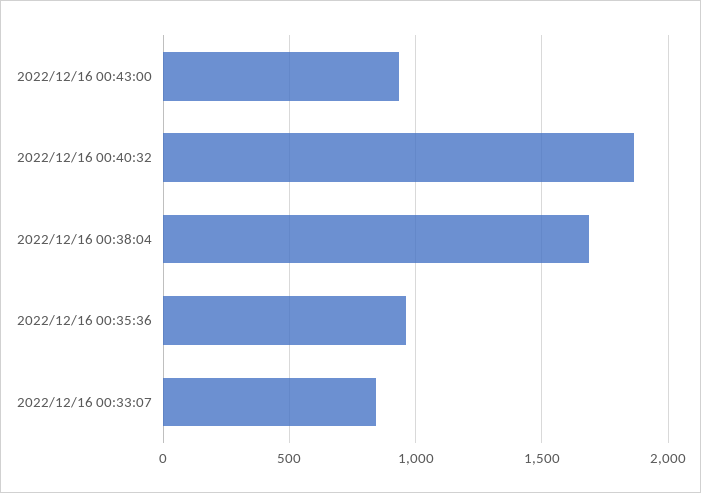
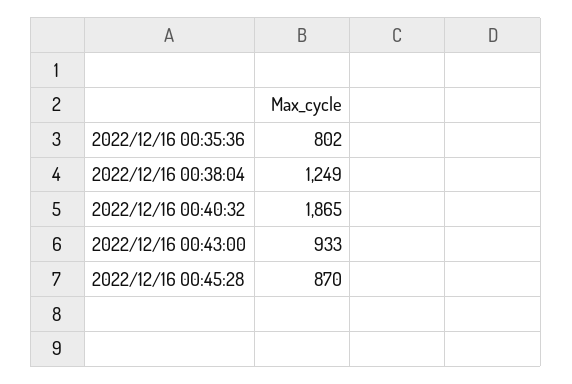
2022/12/16 00:38:04: 1700 -> 1249
2022/12/16 00:35:36: 950 -> 802
2022/12/16 00:33:07: 850 -> none
2022/12/16 00:45:28: none -> 870

